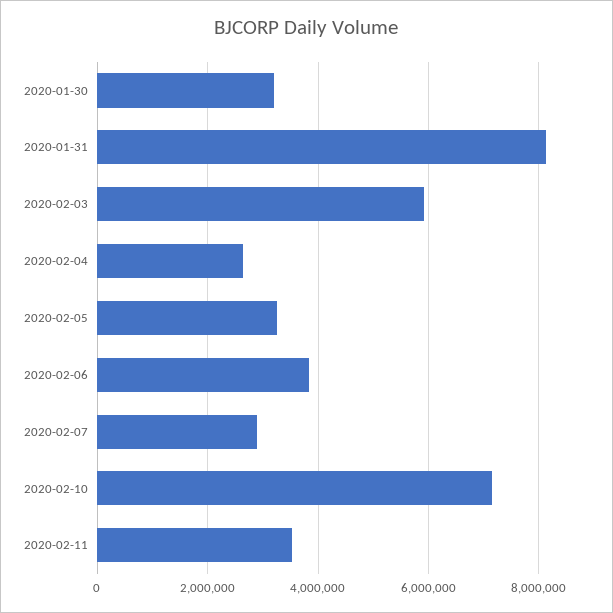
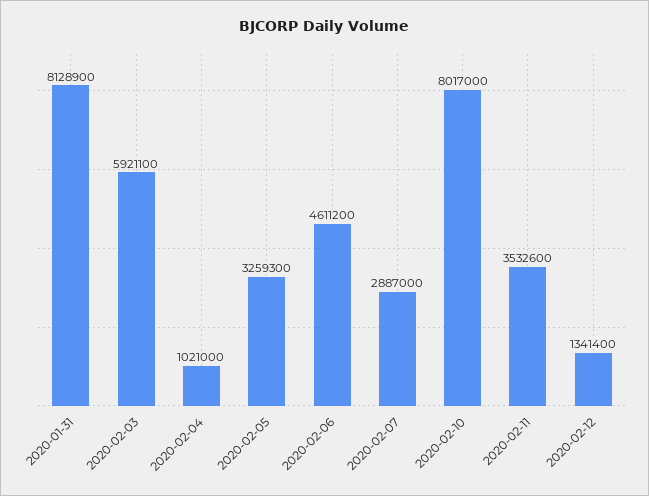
2020-01-30: 3200000 -> none
2020-02-04: 2600000 -> 1021000
2020-02-06: 3800000 -> 4611200
2020-02-10: 7200000 -> 8017000
2020-02-12: none -> 1341400

